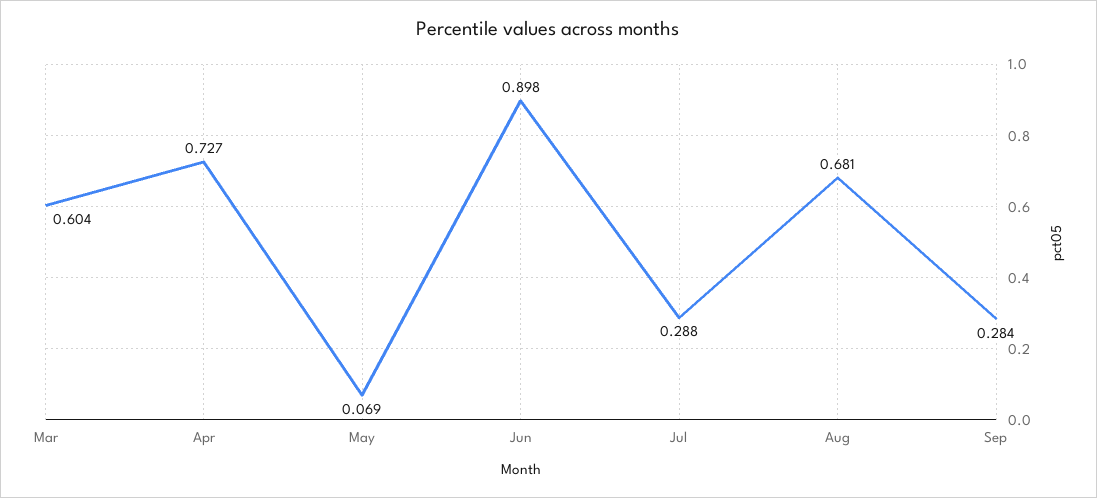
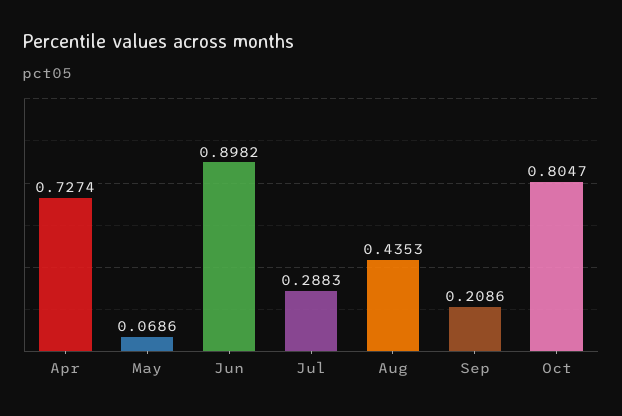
Mar: 0.604 -> none
Aug: 0.681 -> 0.4353
Sep: 0.284 -> 0.2086
Oct: none -> 0.8047

